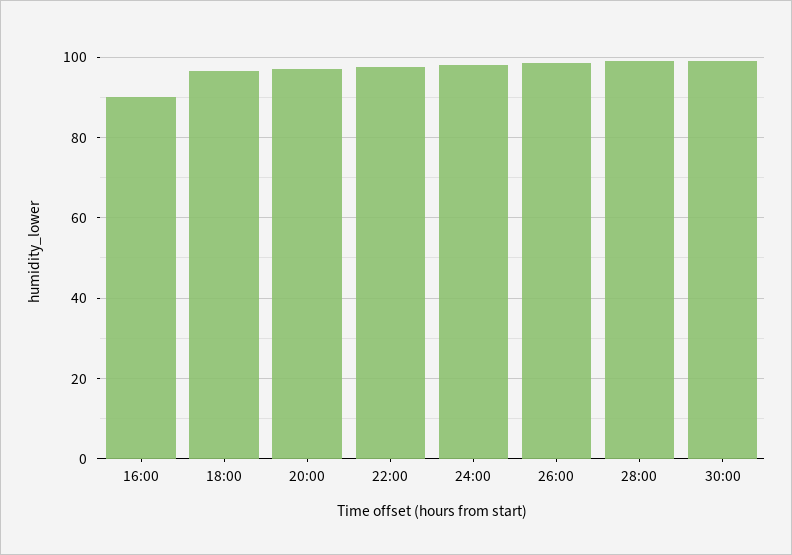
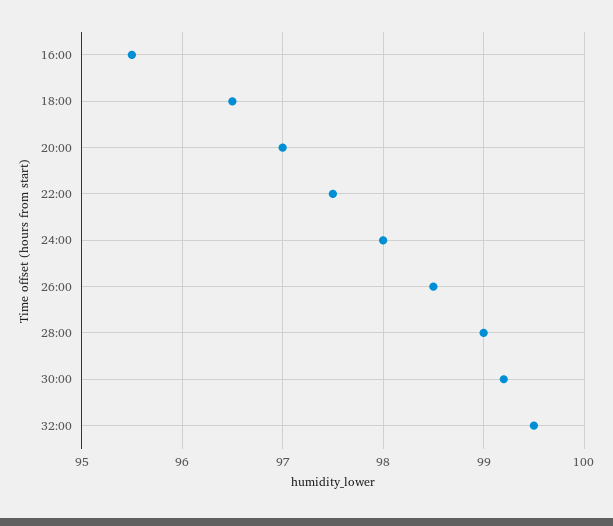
16:00: 90 -> 95.5
32:00: none -> 99.5

